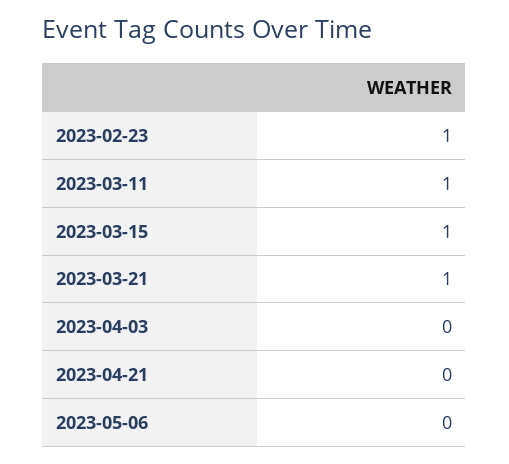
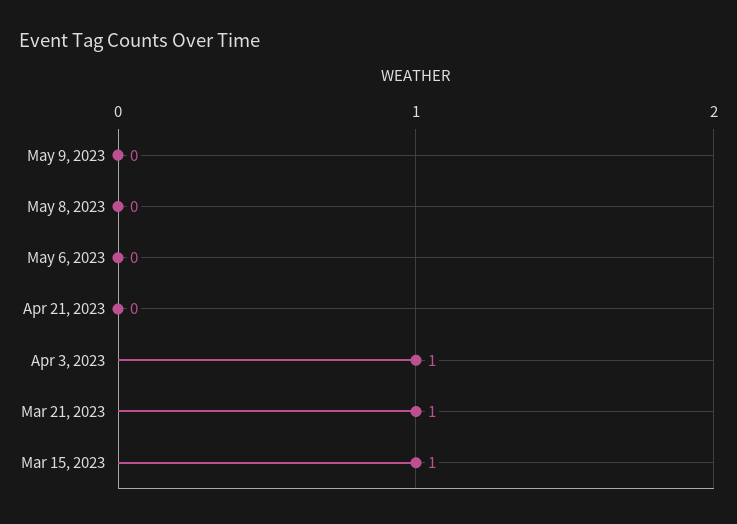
2023-02-23: 1 -> none
2023-03-11: 1 -> none
2023-04-03: 0 -> 1
May 9, 2023: none -> 0
May 8, 2023: none -> 0

